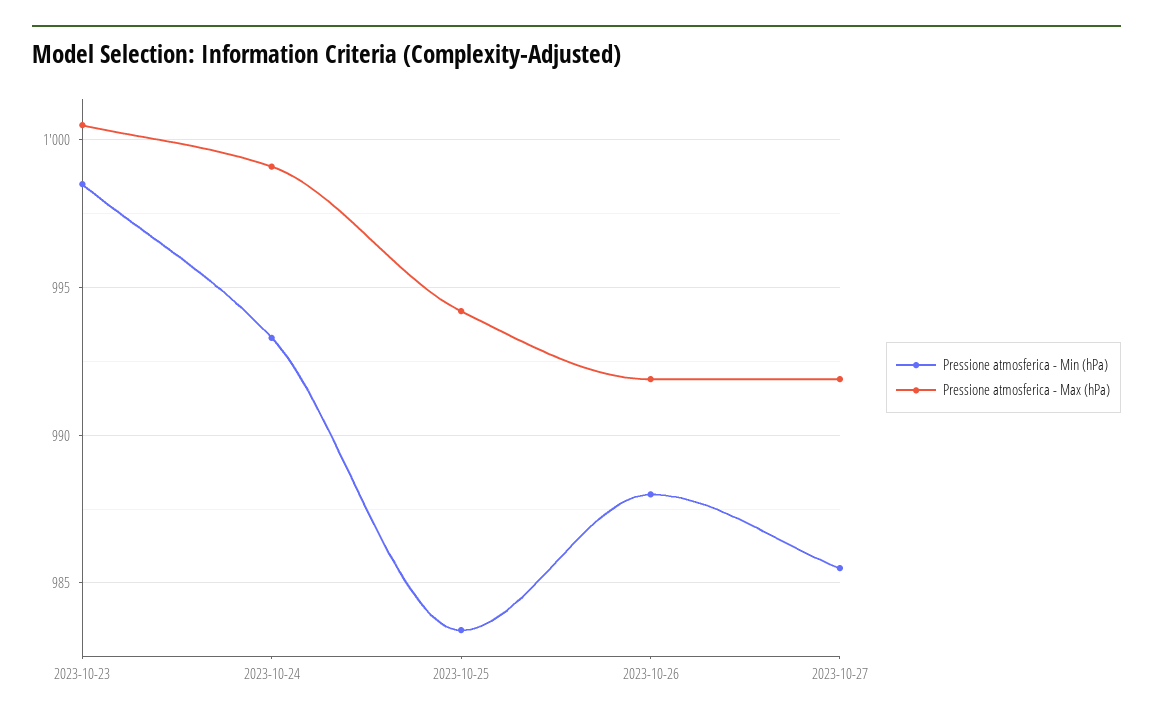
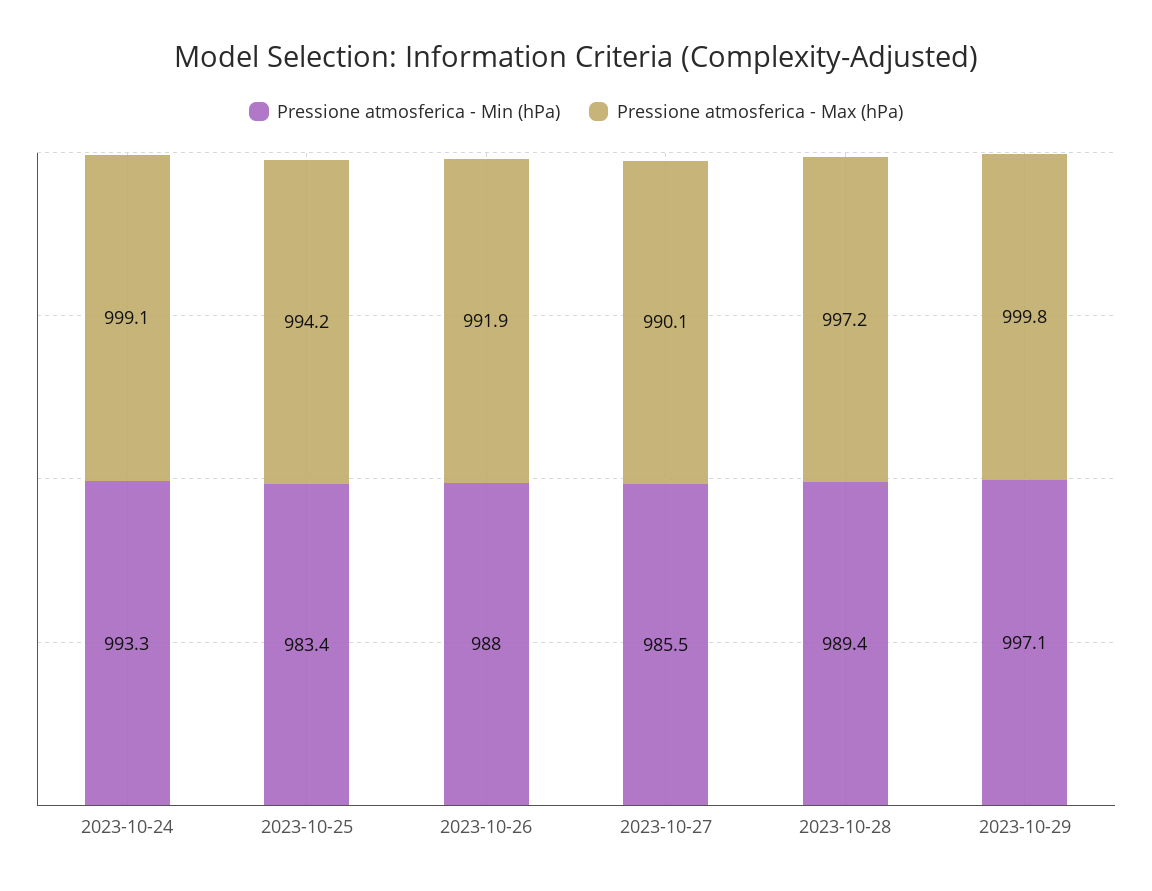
Pressione atmosferica - Min (hPa), 2023-10-23: 998.5 -> none
Pressione atmosferica - Max (hPa), 2023-10-23: 1000.5 -> none
Pressione atmosferica - Max (hPa), 2023-10-27: 992 -> 990.1
Pressione atmosferica - Min (hPa), 2023-10-28: none -> 989.4
Pressione atmosferica - Max (hPa), 2023-10-28: none -> 997.2
Pressione atmosferica - Min (hPa), 2023-10-29: none -> 997.1
Pressione atmosferica - Max (hPa), 2023-10-29: none -> 999.8

